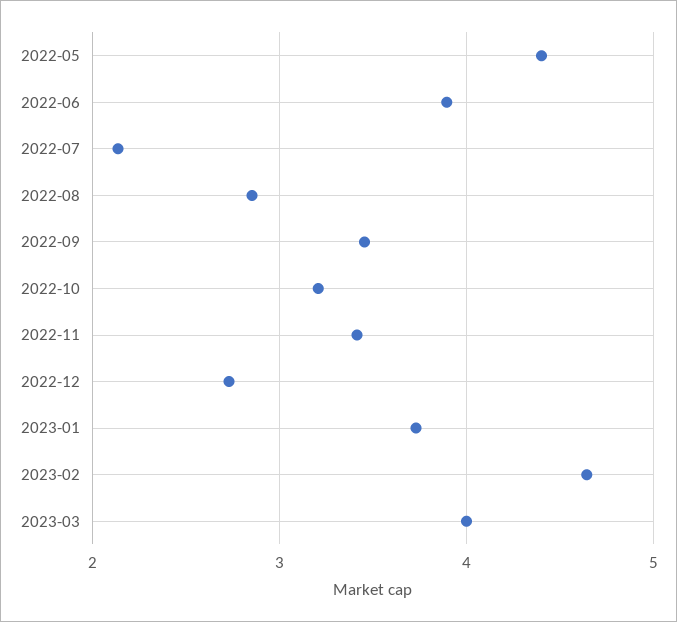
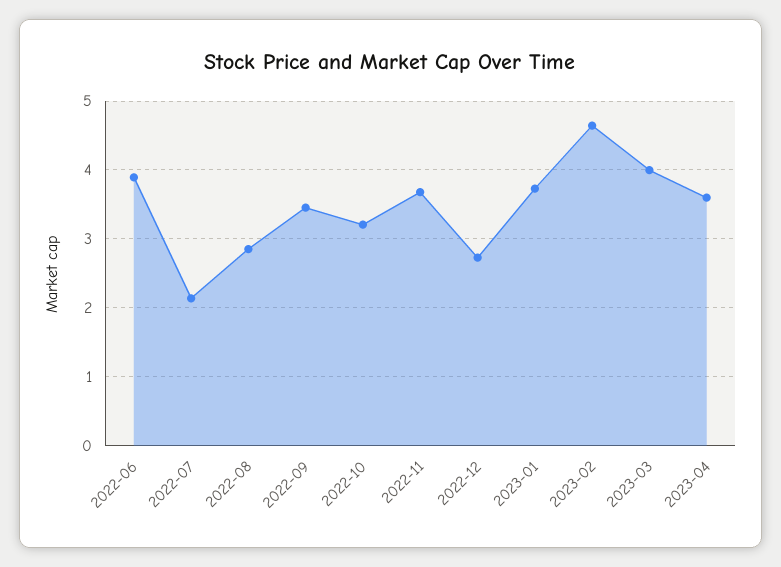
2022-05: 4.4 -> none
2022-11: 3.4 -> 3.7
2023-04: none -> 3.6

